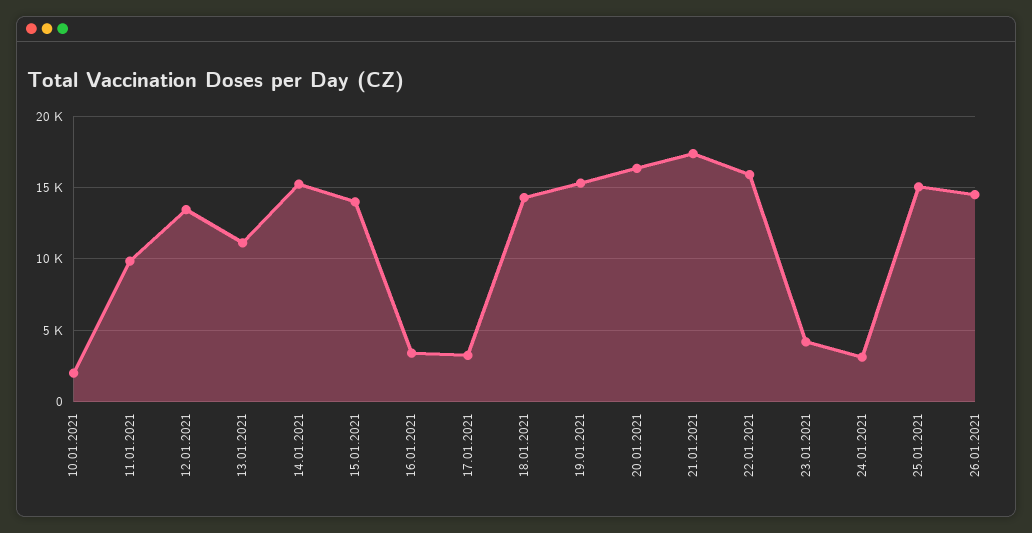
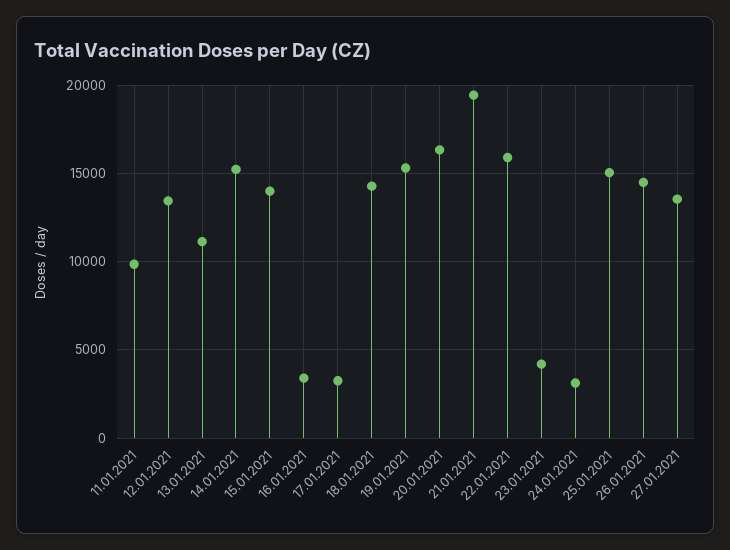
10.01.2021: 2000 -> none
21.01.2021: 17500 -> 19500
27.01.2021: none -> 13500

